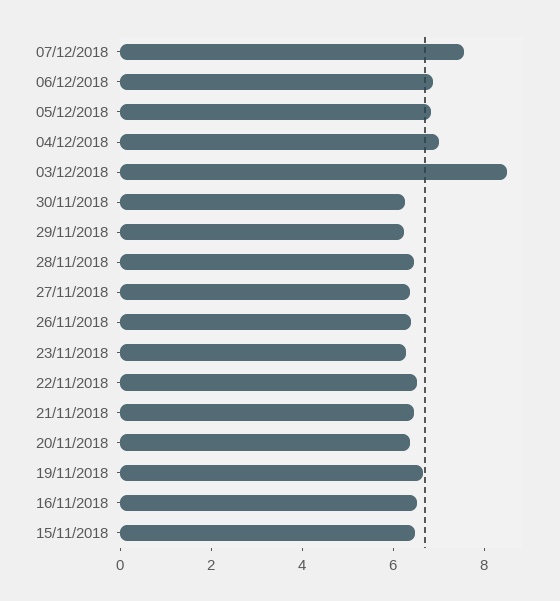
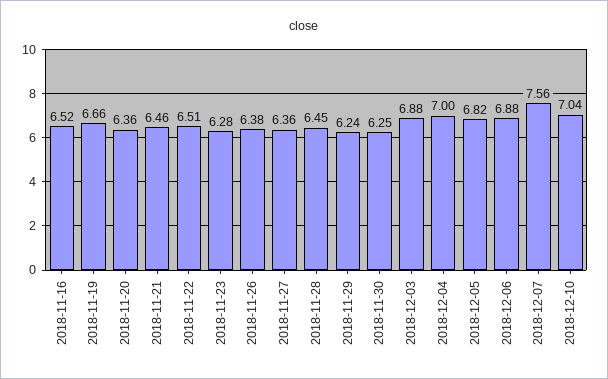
03/12/2018: 8.5 -> 6.88
15/11/2018: 6.5 -> none
2018-12-10: none -> 7.04

